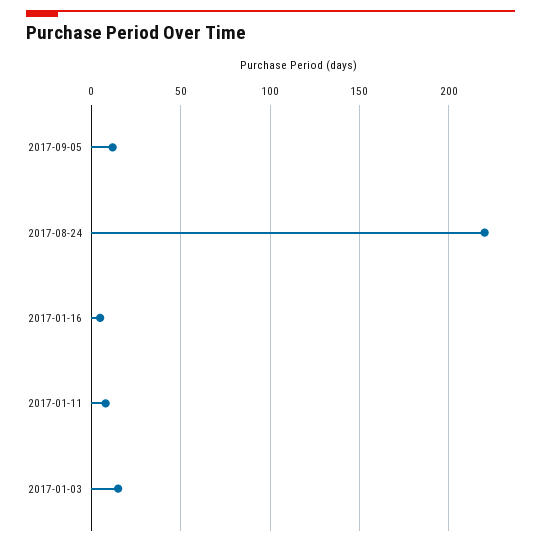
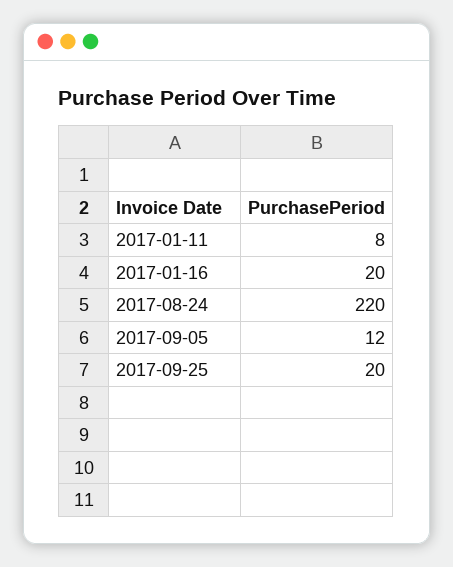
2017-01-16: 5 -> 20
2017-01-03: 15 -> none
2017-09-25: none -> 20

